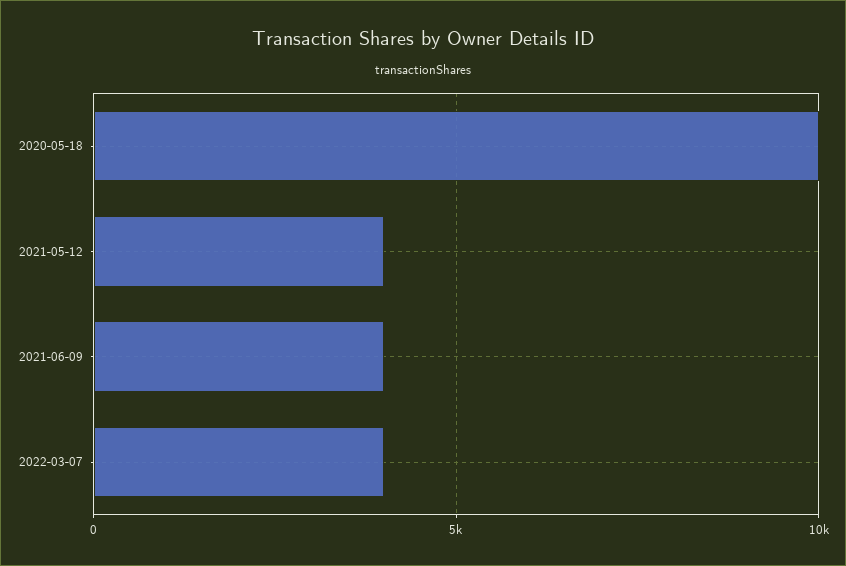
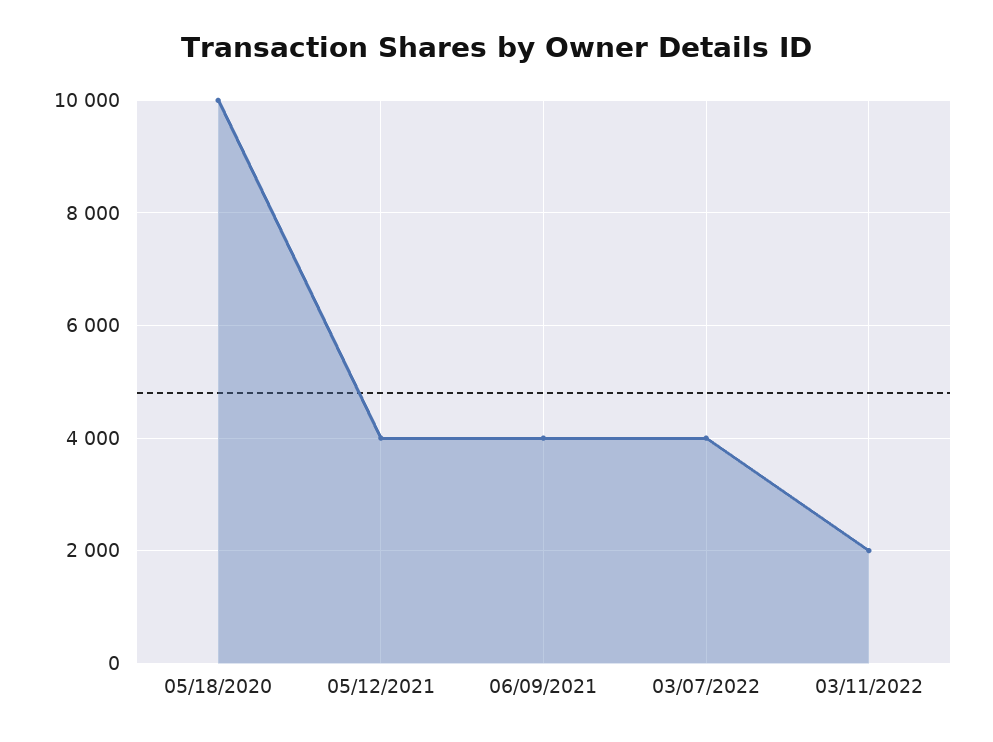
03/11/2022: none -> 2000

